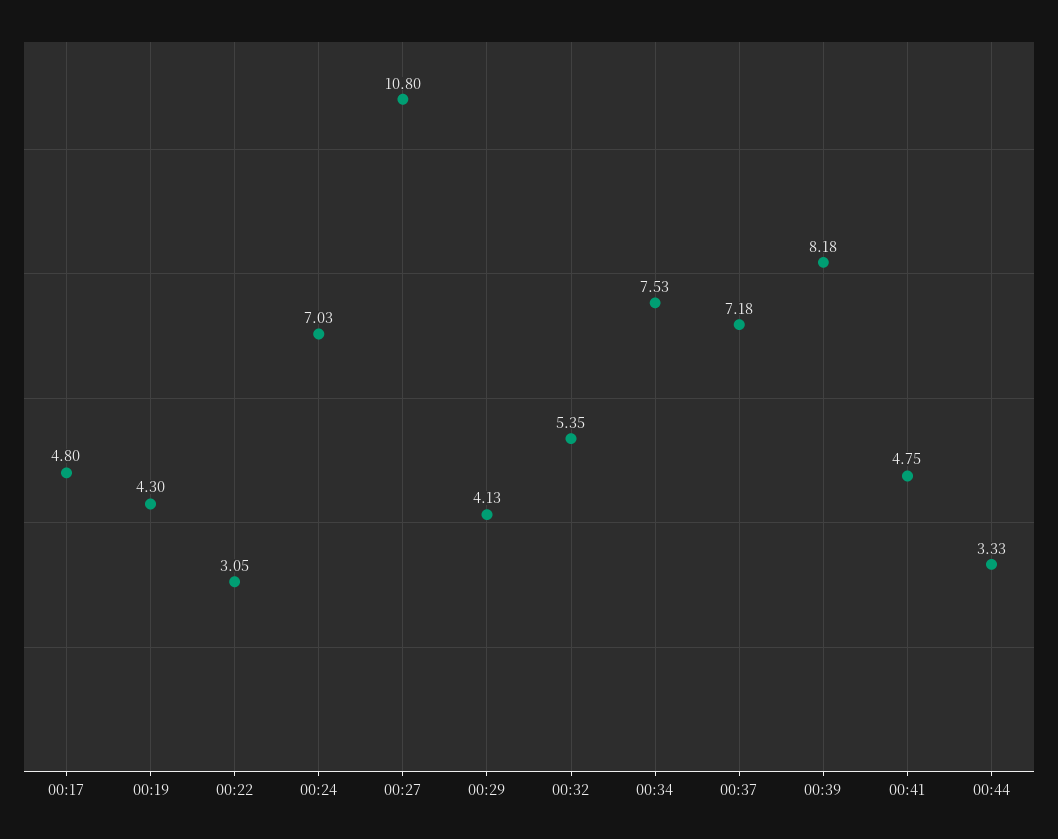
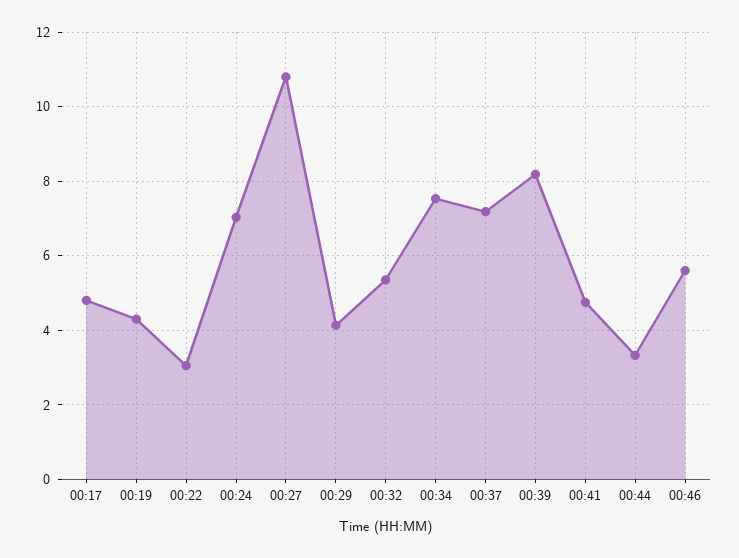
00:46: none -> 5.6

